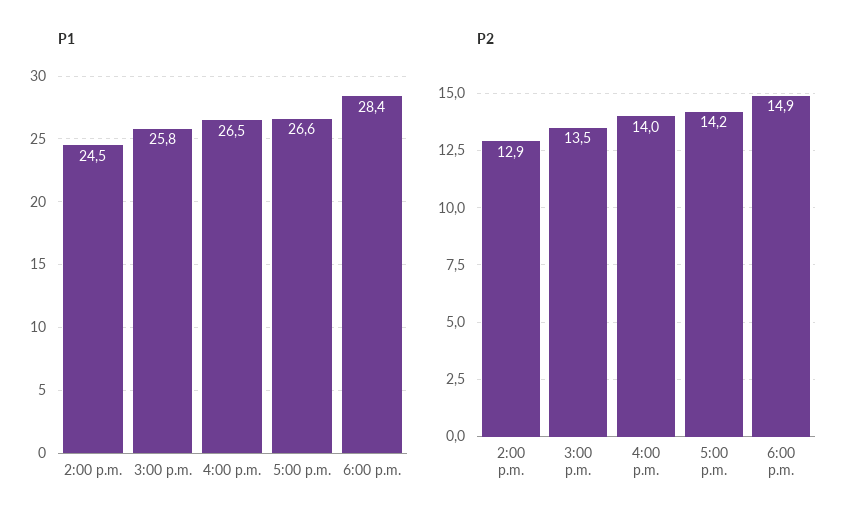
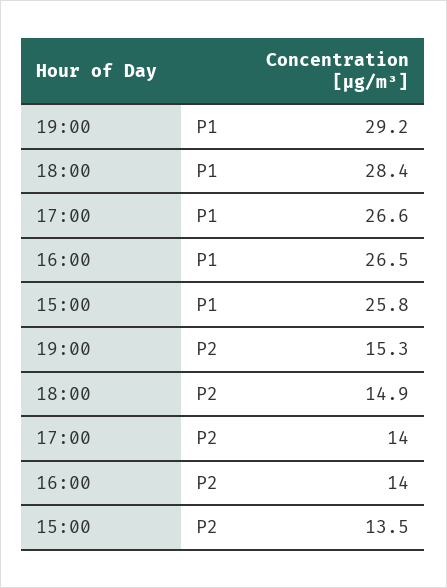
P1, 2:00 p.m.: 24.5 -> none
P2, 2:00 p.m.: 12.9 -> none
P2, 5:00 p.m.: 14.2 -> 14
P1, 19:00: none -> 29.2
P2, 19:00: none -> 15.3

